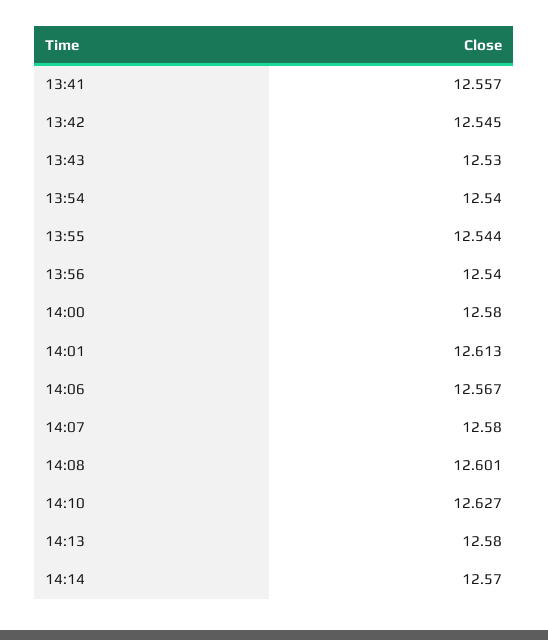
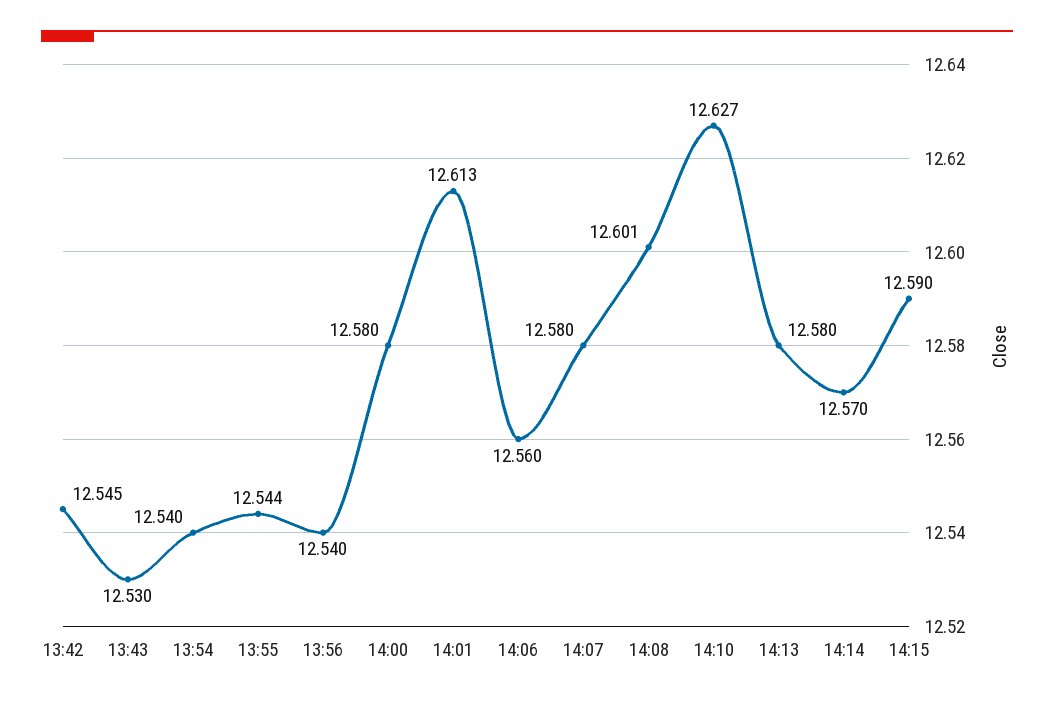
13:41: 12.557 -> none
14:06: 12.567 -> 12.56
14:15: none -> 12.59

